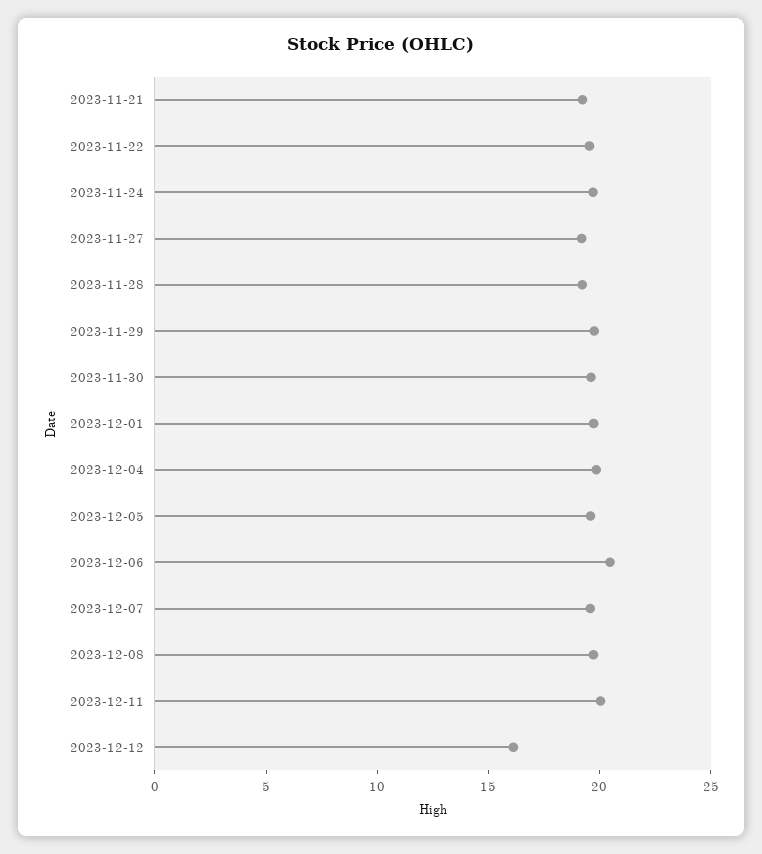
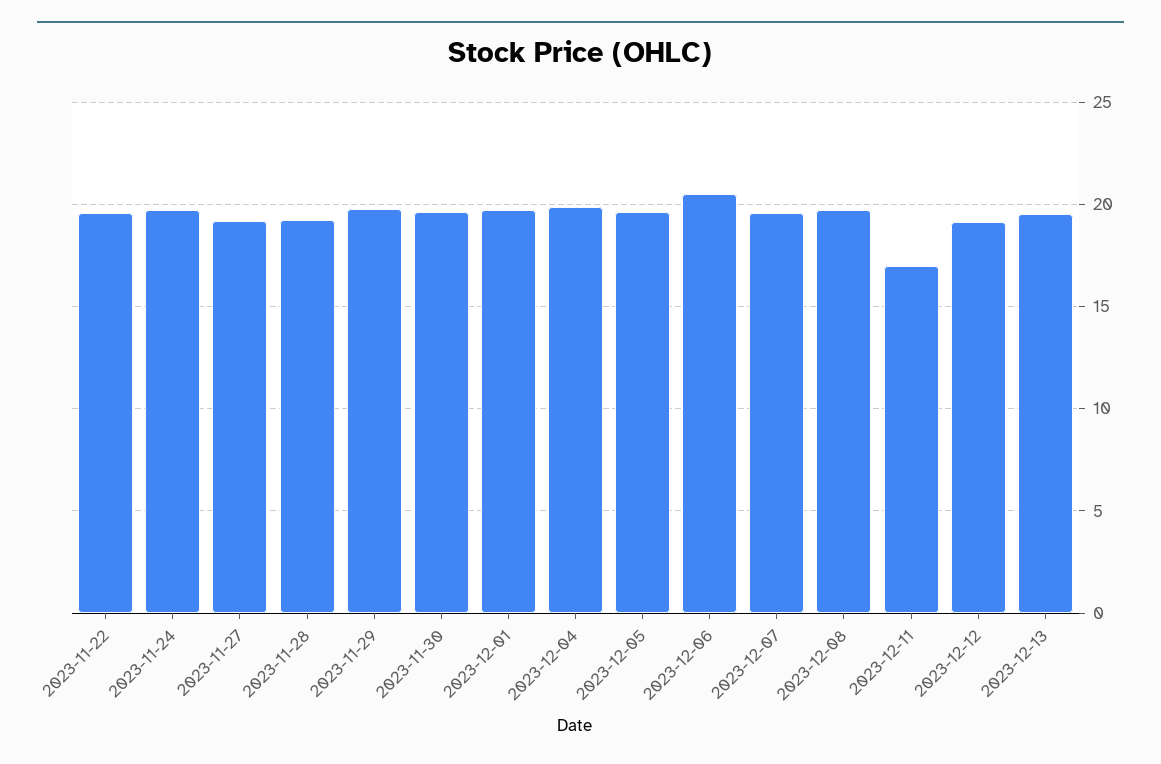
2023-11-21: 19 -> none
2023-12-11: 20 -> 17
2023-12-12: 16 -> 19
2023-12-13: none -> 19.5

